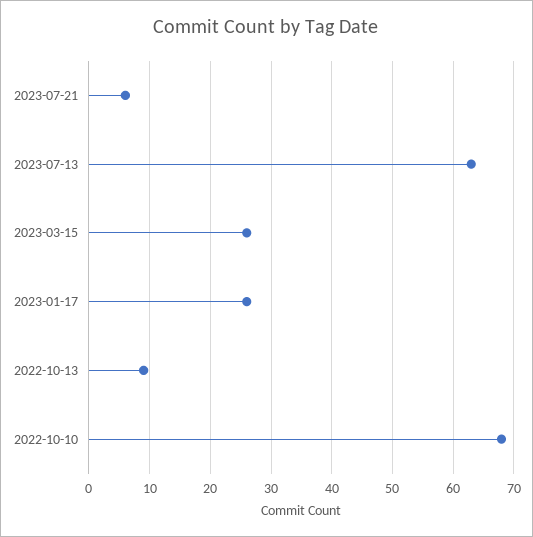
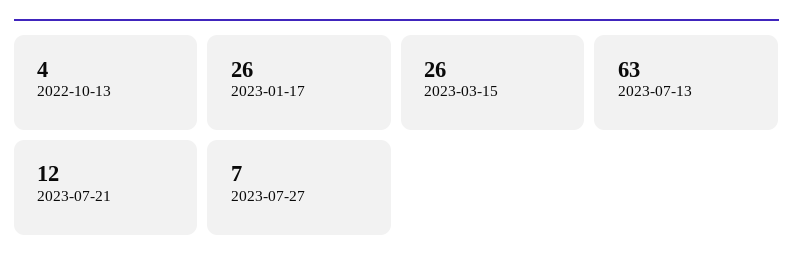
2023-07-21: 6 -> 12
2022-10-13: 9 -> 4
2022-10-10: 68 -> none
2023-07-27: none -> 7

